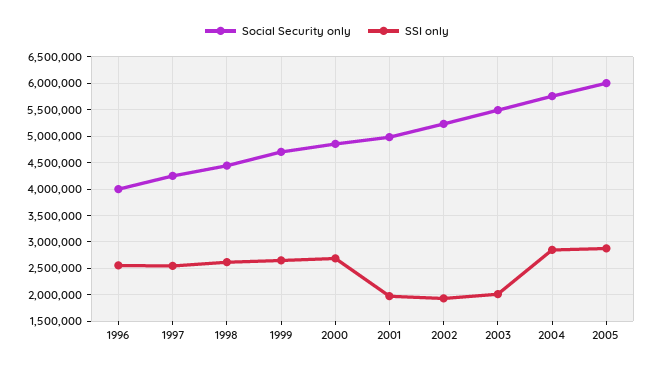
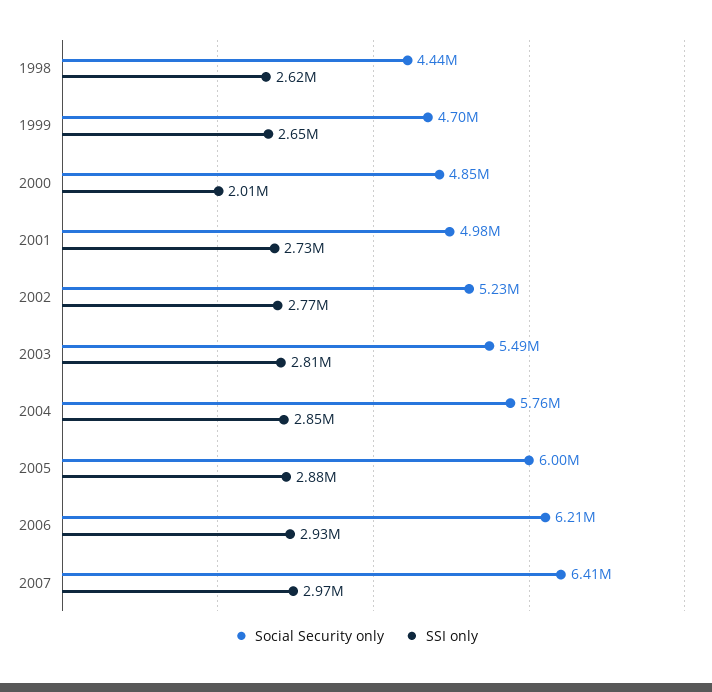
Social Security only, 1996: 4000000 -> none
SSI only, 1996: 2500000 -> none
Social Security only, 1997: 4250000 -> none
SSI only, 1997: 2500000 -> none
SSI only, 2000: 2750000 -> 2010000
SSI only, 2001: 2000000 -> 2730000
SSI only, 2002: 2000000 -> 2770000
SSI only, 2003: 2000000 -> 2810000
Social Security only, 2006: none -> 6210000
SSI only, 2006: none -> 2930000
Social Security only, 2007: none -> 6410000
SSI only, 2007: none -> 2970000

